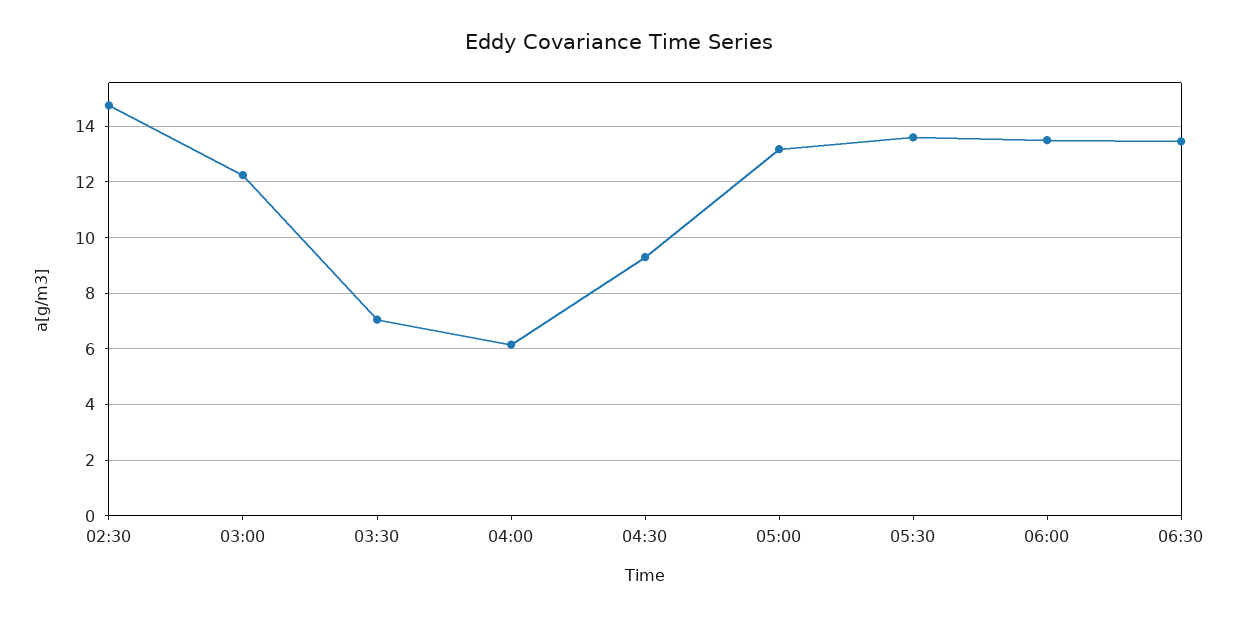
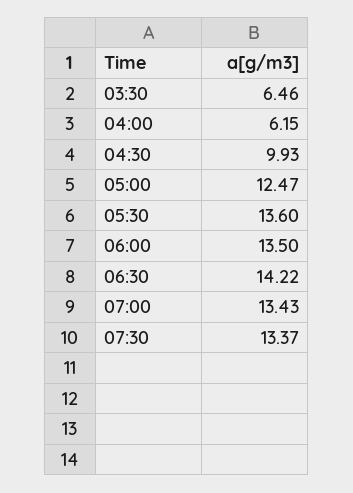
02:30: 14.75 -> none
03:00: 12.25 -> none
03:30: 7 -> 6.46
04:30: 9.25 -> 9.93
05:00: 13.25 -> 12.47
06:30: 13.5 -> 14.22
07:00: none -> 13.43
07:30: none -> 13.37

